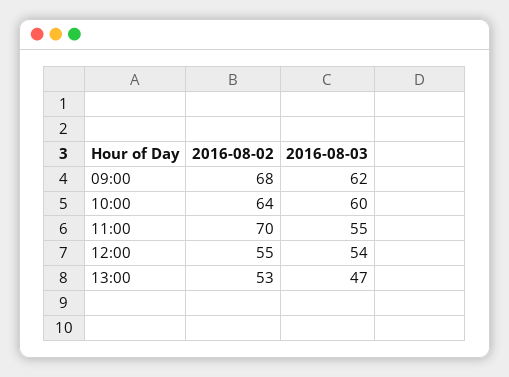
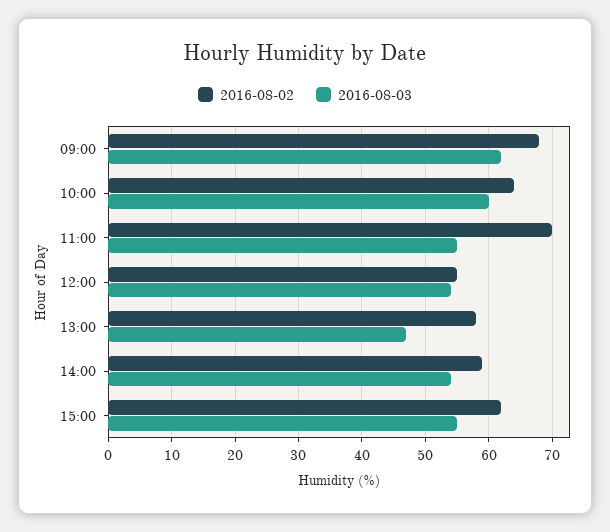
2016-08-02, 13:00: 53 -> 58
2016-08-02, 14:00: none -> 59
2016-08-03, 14:00: none -> 54
2016-08-02, 15:00: none -> 62
2016-08-03, 15:00: none -> 55

